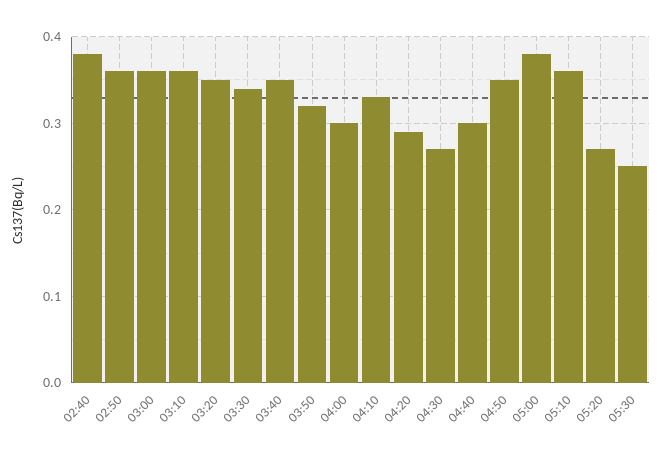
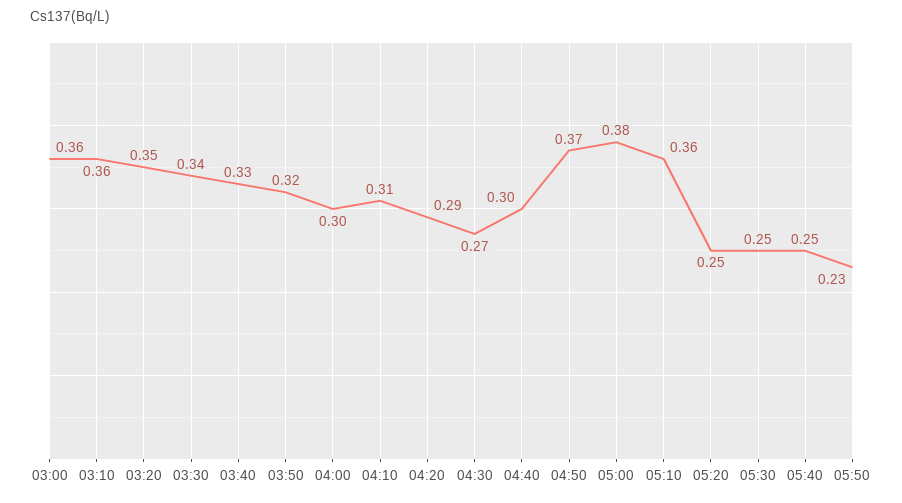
02:40: 0.38 -> none
02:50: 0.36 -> none
03:40: 0.35 -> 0.33
04:10: 0.33 -> 0.31
04:50: 0.35 -> 0.37
05:20: 0.27 -> 0.25
05:40: none -> 0.25
05:50: none -> 0.23

